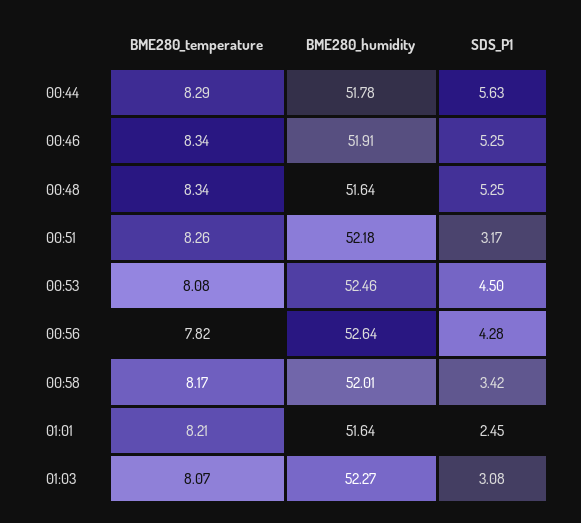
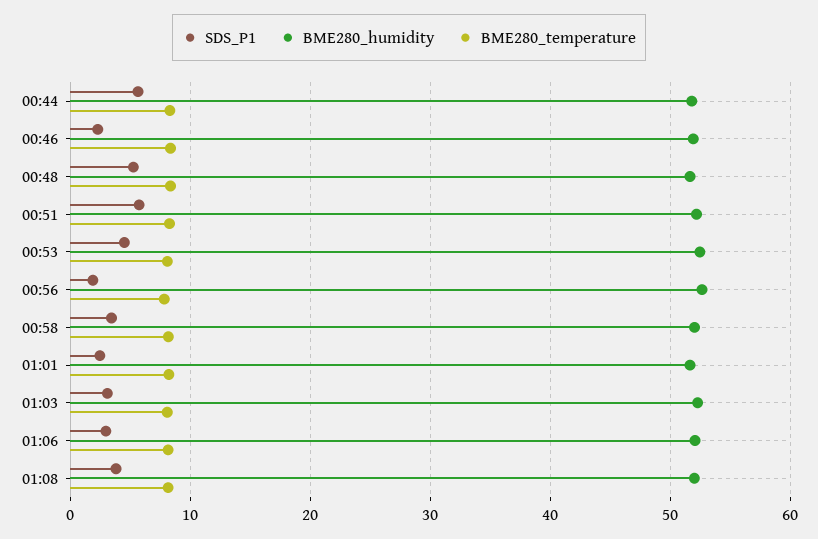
SDS_P1, 00:46: 5.25 -> 2
SDS_P1, 00:51: 3.17 -> 6
SDS_P1, 00:56: 4.28 -> 2
SDS_P1, 01:06: none -> 3
BME280_humidity, 01:06: none -> 52
BME280_temperature, 01:06: none -> 8
SDS_P1, 01:08: none -> 4
BME280_humidity, 01:08: none -> 52
BME280_temperature, 01:08: none -> 8

